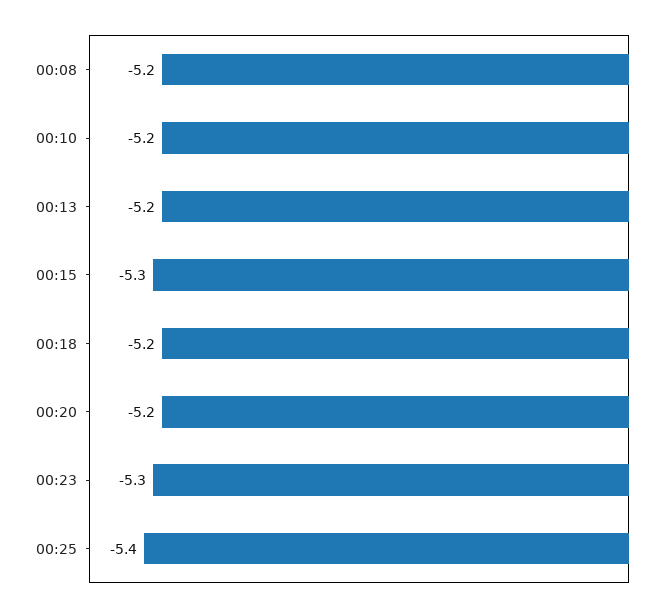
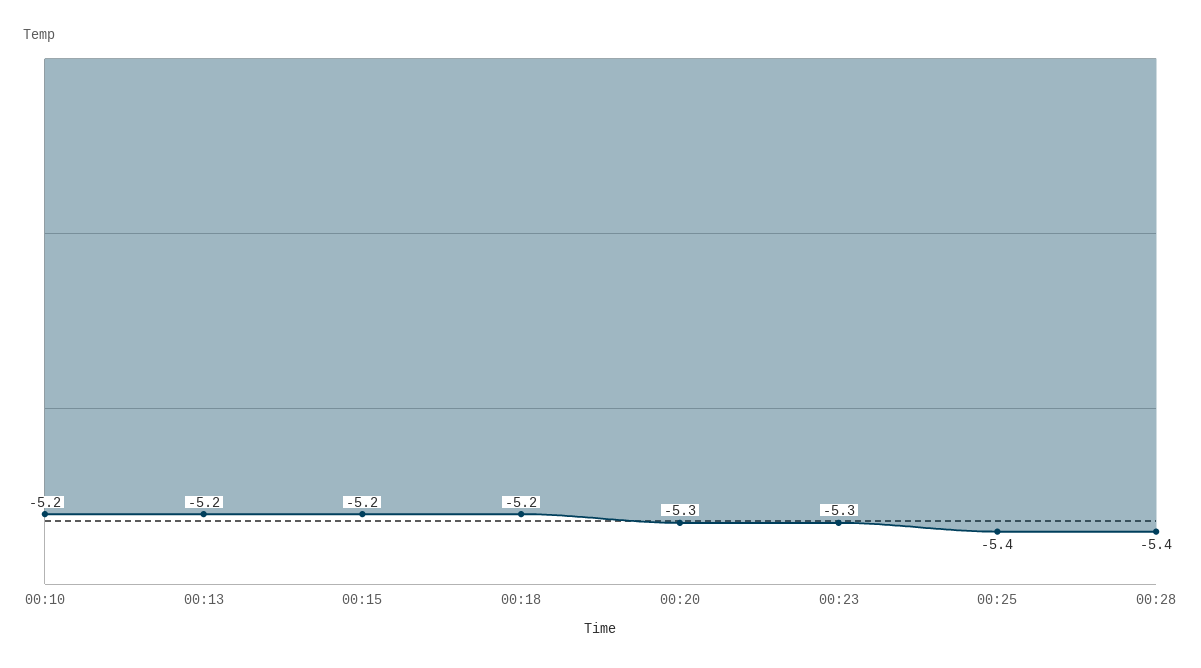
00:08: -5.2 -> none
00:15: -5.3 -> -5.2
00:20: -5.2 -> -5.3
00:28: none -> -5.4

